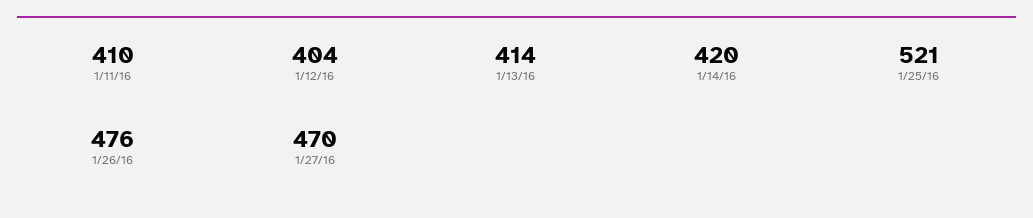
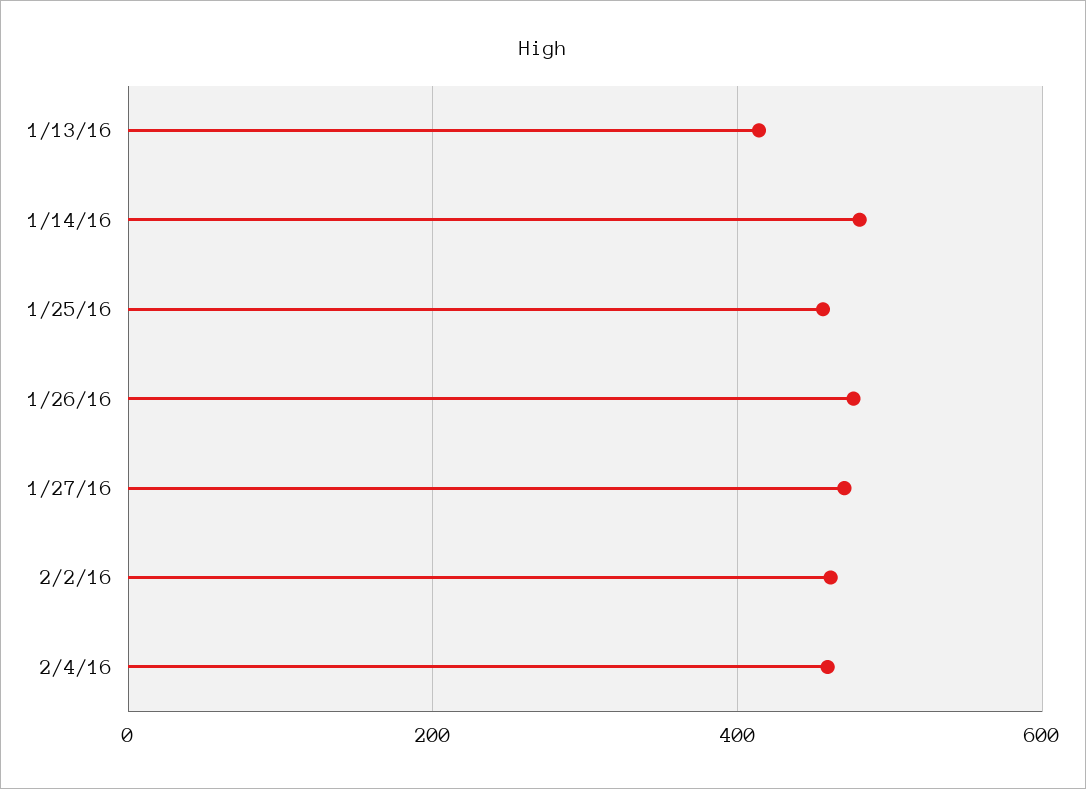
1/11/16: 410 -> none
1/12/16: 404 -> none
1/14/16: 420 -> 480
1/25/16: 521 -> 460
2/2/16: none -> 460
2/4/16: none -> 460

